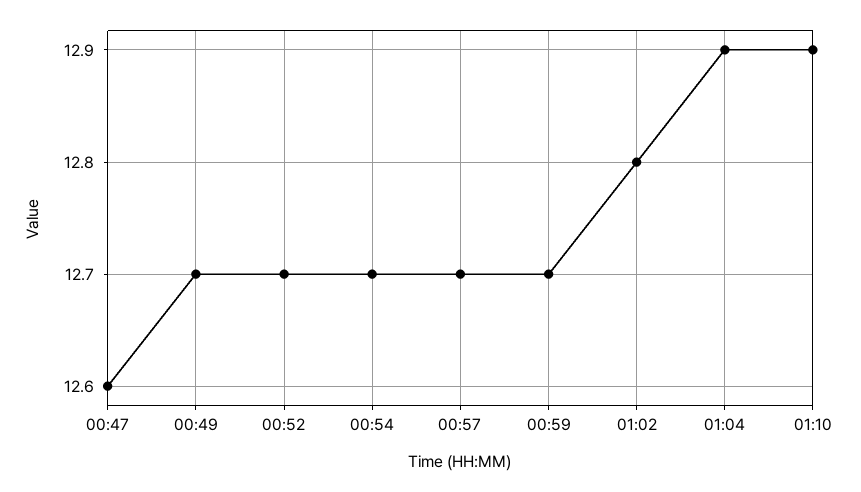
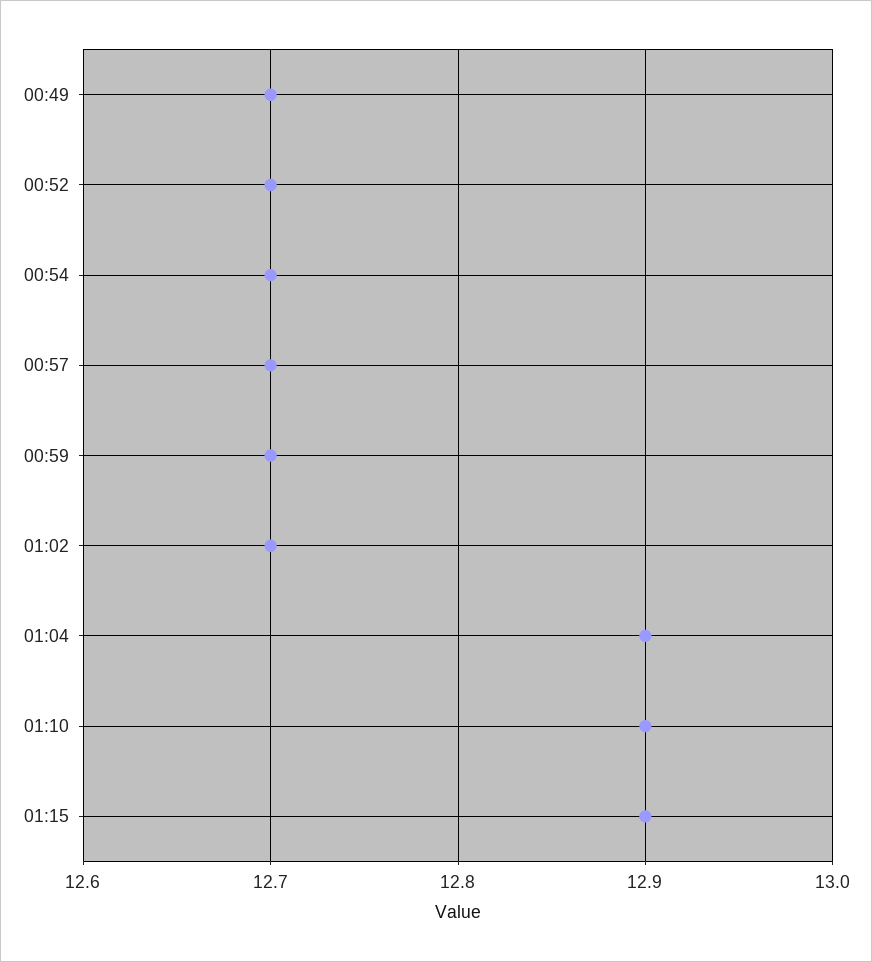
00:47: 12.6 -> none
01:02: 12.8 -> 12.7
01:15: none -> 12.9

